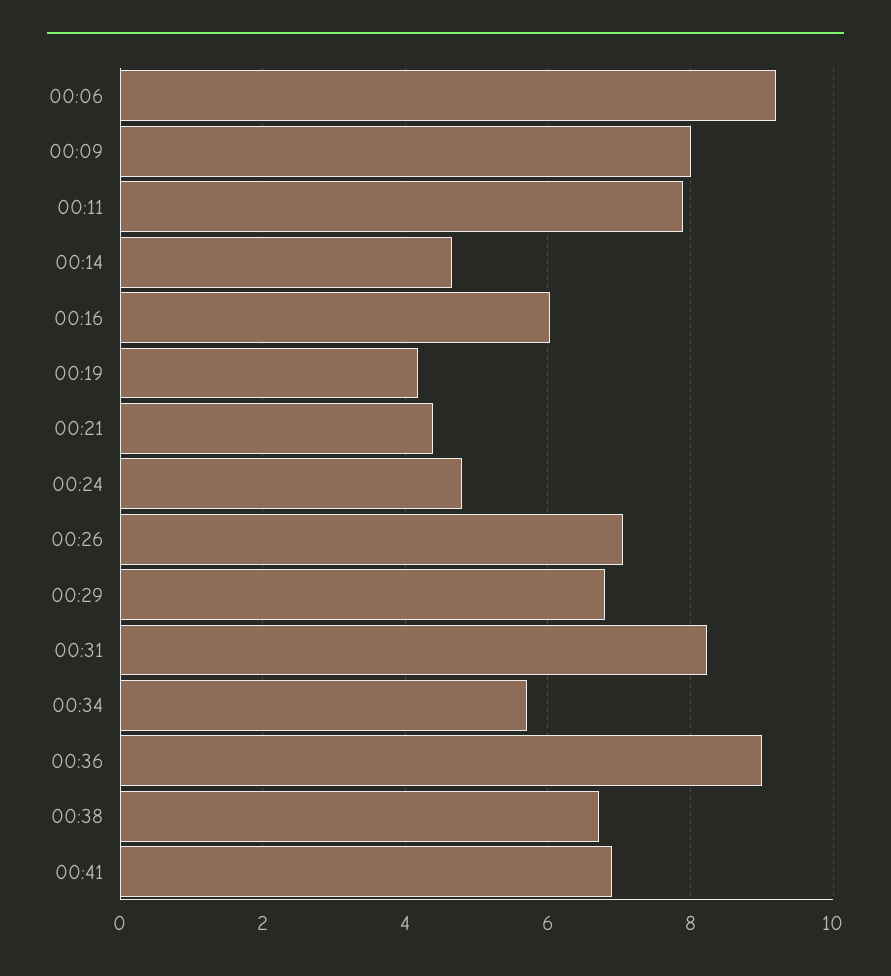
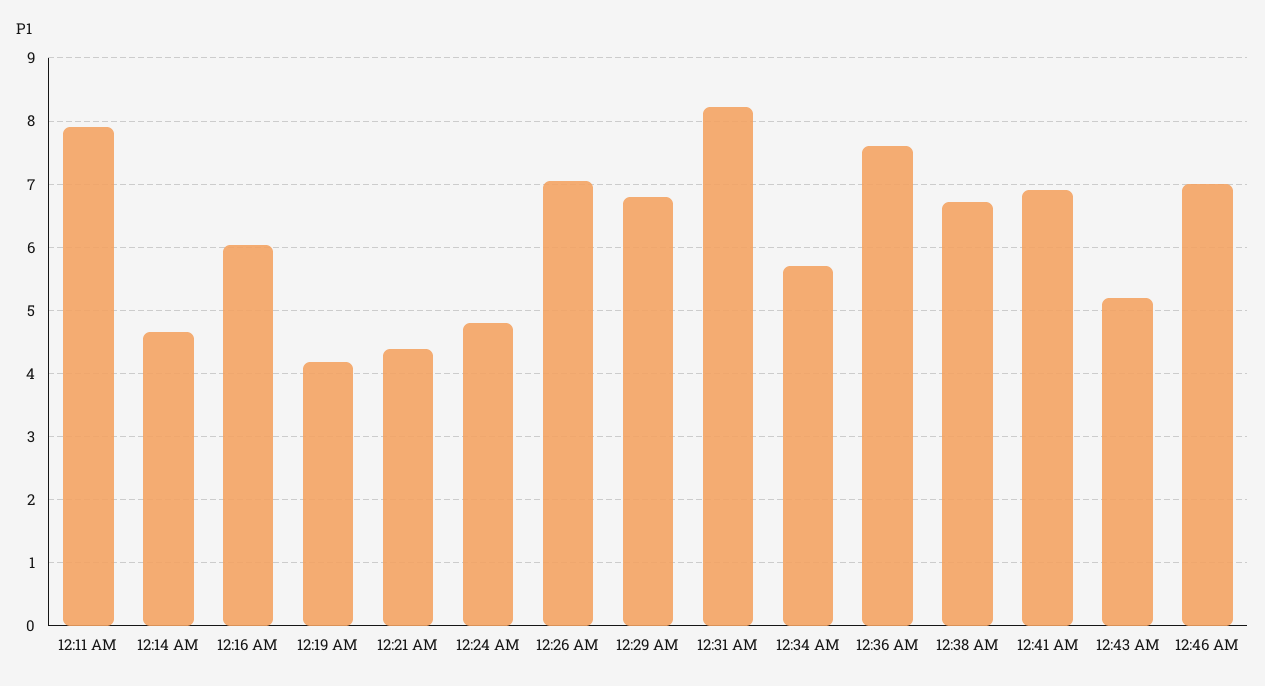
00:06: 9.2 -> none
00:09: 8 -> none
00:36: 9 -> 7.6
12:43 AM: none -> 5.2
12:46 AM: none -> 7

